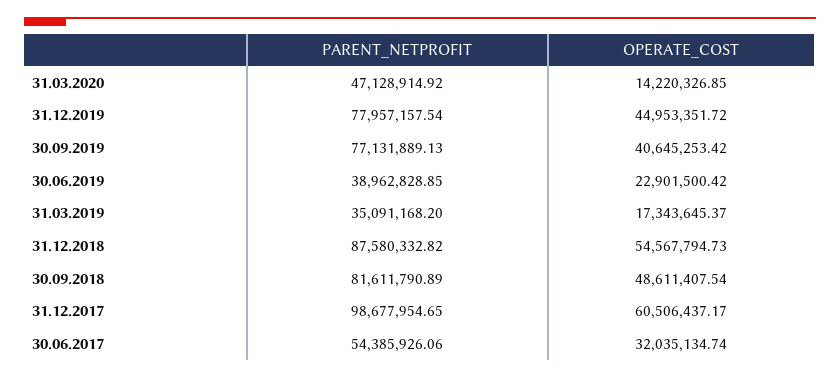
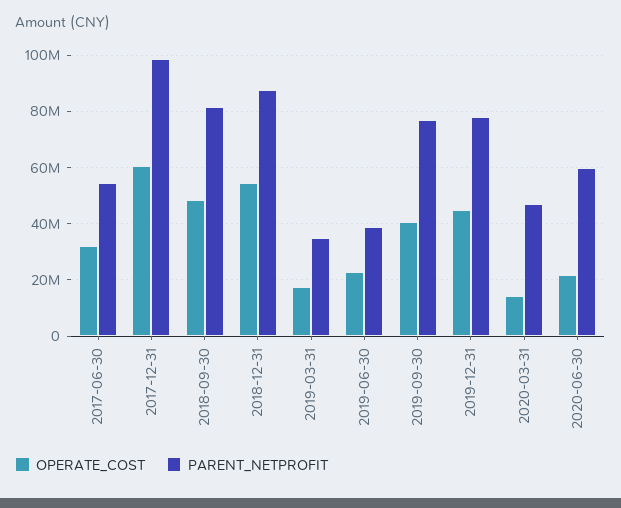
OPERATE_COST, 2020-06-30: none -> 22500000
PARENT_NETPROFIT, 2020-06-30: none -> 60000000

